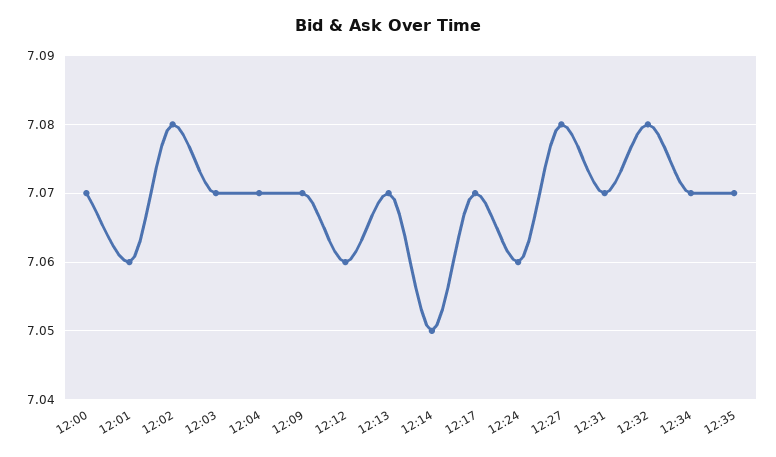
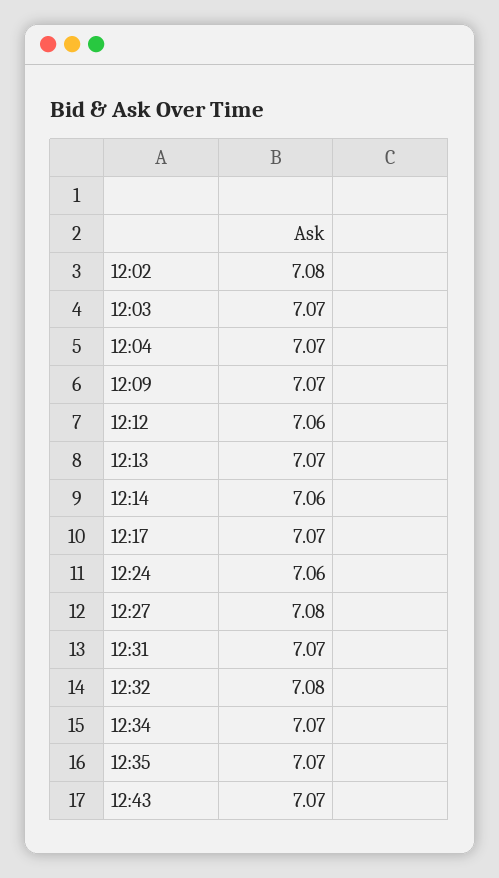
12:00: 7.07 -> none
12:01: 7.06 -> none
12:14: 7.05 -> 7.06
12:43: none -> 7.07

